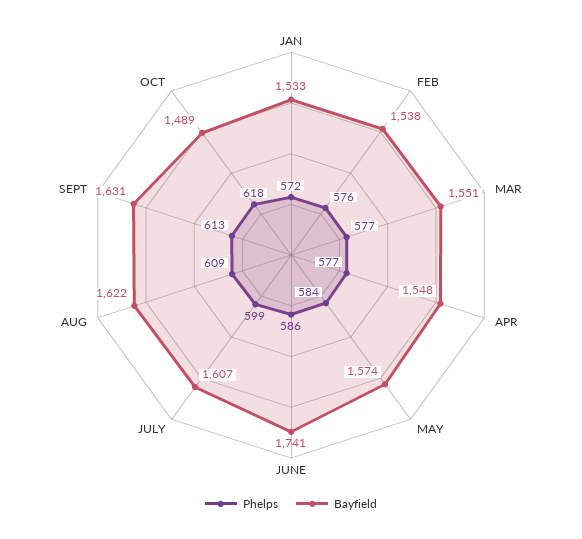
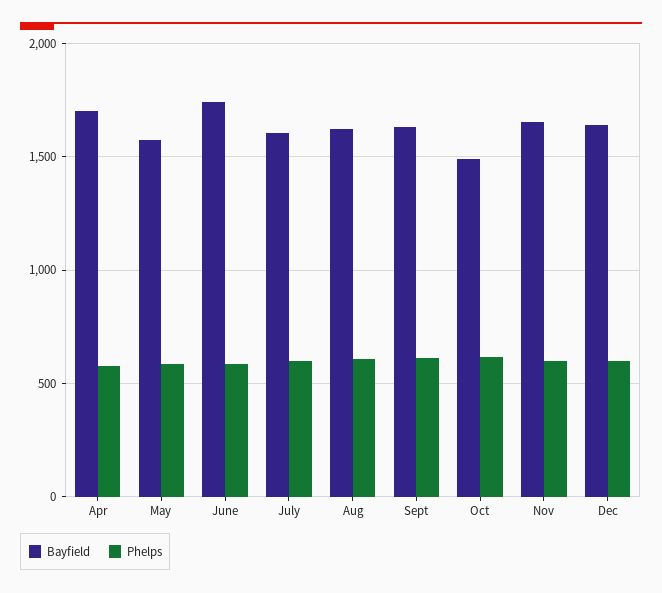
Phelps, JAN: 572 -> none
Bayfield, JAN: 1533 -> none
Phelps, FEB: 576 -> none
Bayfield, FEB: 1538 -> none
Phelps, MAR: 577 -> none
Bayfield, MAR: 1551 -> none
Bayfield, APR: 1548 -> 1700
Bayfield, Nov: none -> 1650
Phelps, Nov: none -> 600
Bayfield, Dec: none -> 1650
Phelps, Dec: none -> 600

